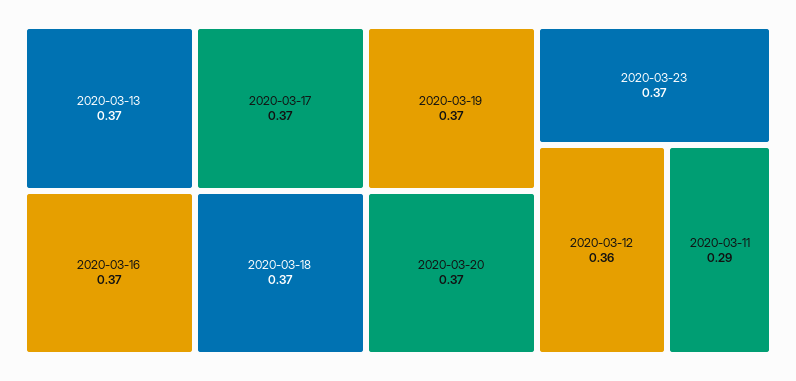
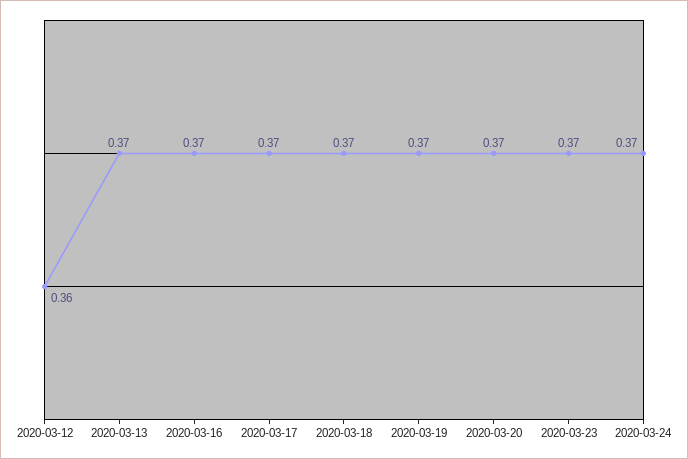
2020-03-11: 0.29 -> none
2020-03-24: none -> 0.37

